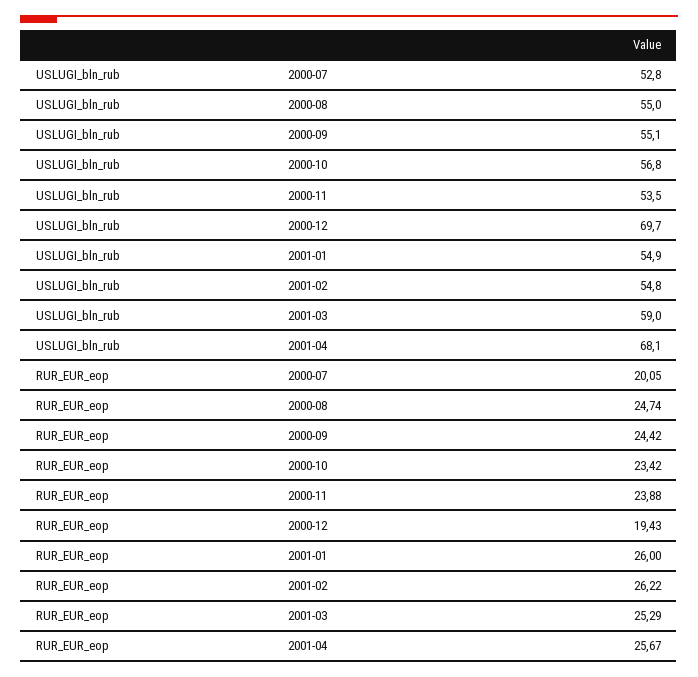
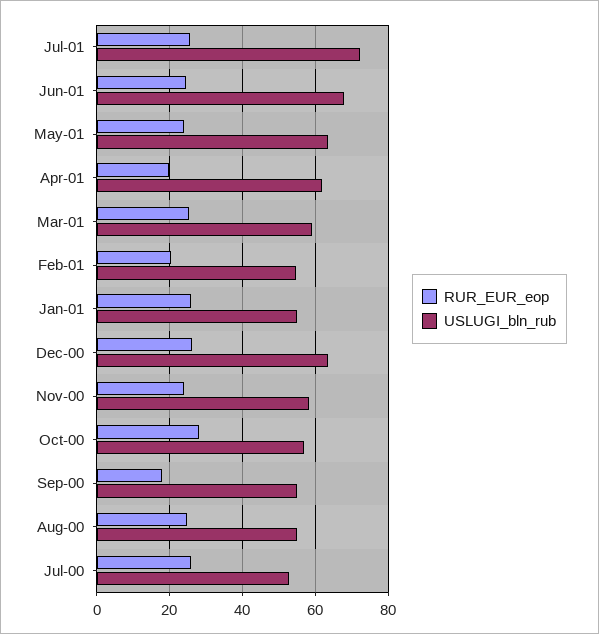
USLUGI_bln_rub, 2000-11: 53.5 -> 58
USLUGI_bln_rub, 2000-12: 69.7 -> 64
USLUGI_bln_rub, 2001-04: 68.1 -> 62
RUR_EUR_eop, 2000-07: 20.05 -> 26
RUR_EUR_eop, 2000-09: 24.42 -> 18
RUR_EUR_eop, 2000-10: 23.42 -> 28
RUR_EUR_eop, 2000-12: 19.43 -> 26
RUR_EUR_eop, 2001-02: 26.22 -> 20
RUR_EUR_eop, 2001-04: 25.67 -> 20
RUR_EUR_eop, Jul-01: none -> 26
USLUGI_bln_rub, Jul-01: none -> 72
RUR_EUR_eop, Jun-01: none -> 24
USLUGI_bln_rub, Jun-01: none -> 68
RUR_EUR_eop, May-01: none -> 24
USLUGI_bln_rub, May-01: none -> 64

